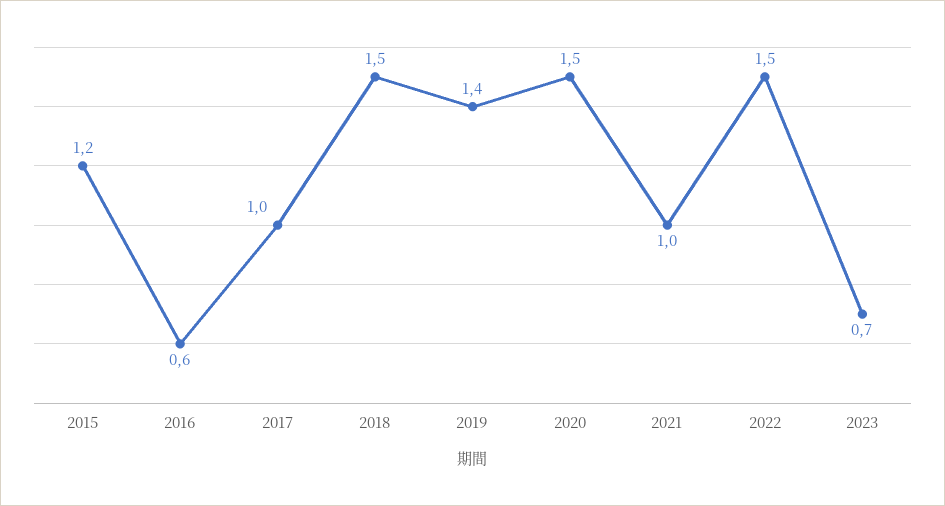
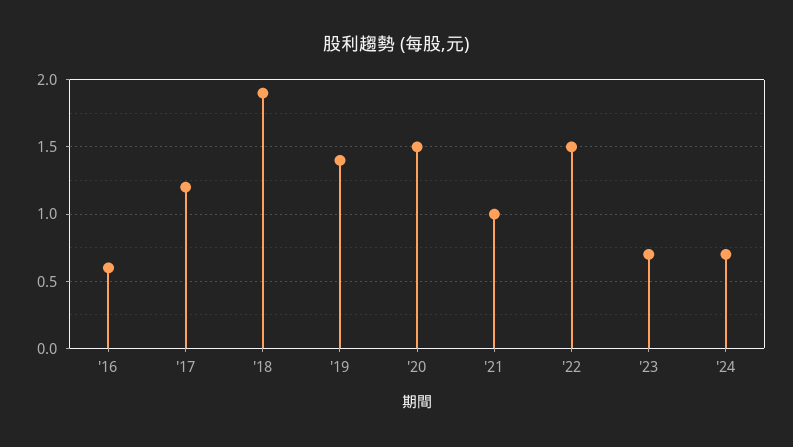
2015: 1.2 -> none
2017: 1 -> 1.2
2018: 1.5 -> 1.9
'24: none -> 0.7

